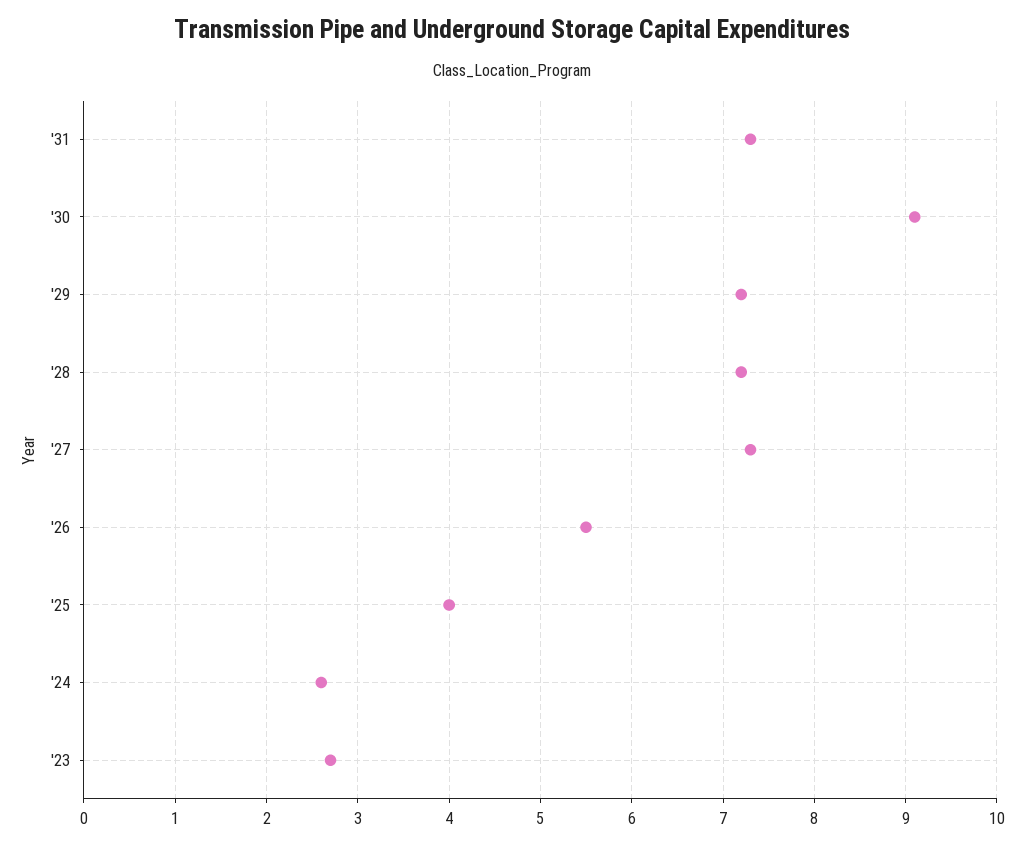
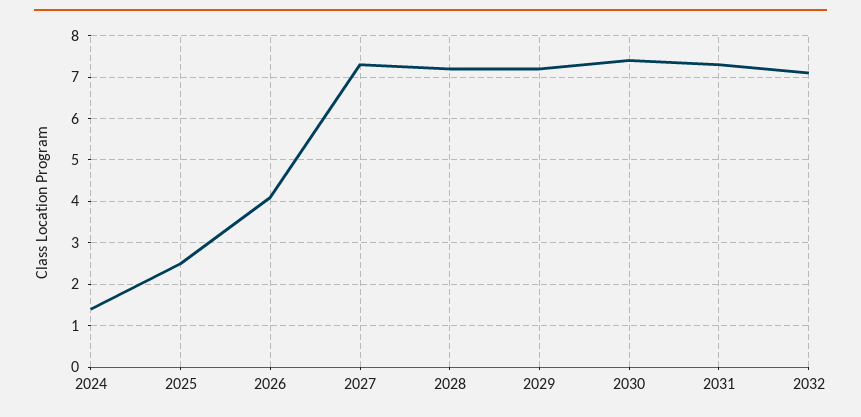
'30: 9.1 -> 7.5
'26: 5.5 -> 4
'25: 4 -> 2.5
'24: 2.6 -> 1.5
'23: 2.7 -> none
2032: none -> 7

